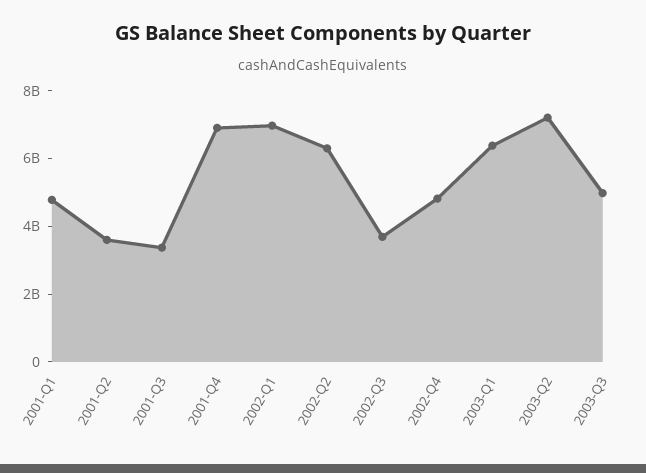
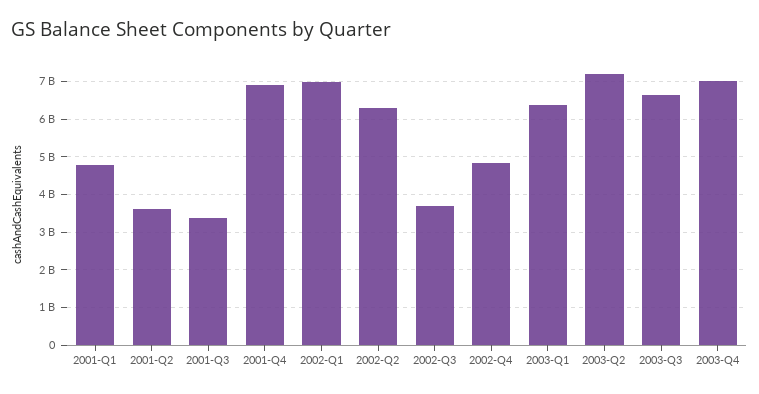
2003-Q3: 5000000000 -> 6600000000
2003-Q4: none -> 7000000000

